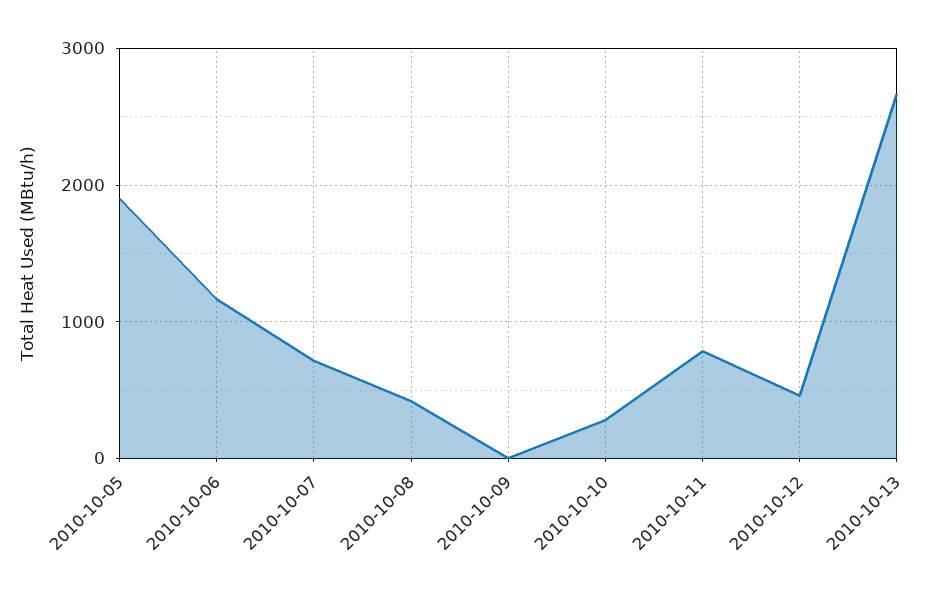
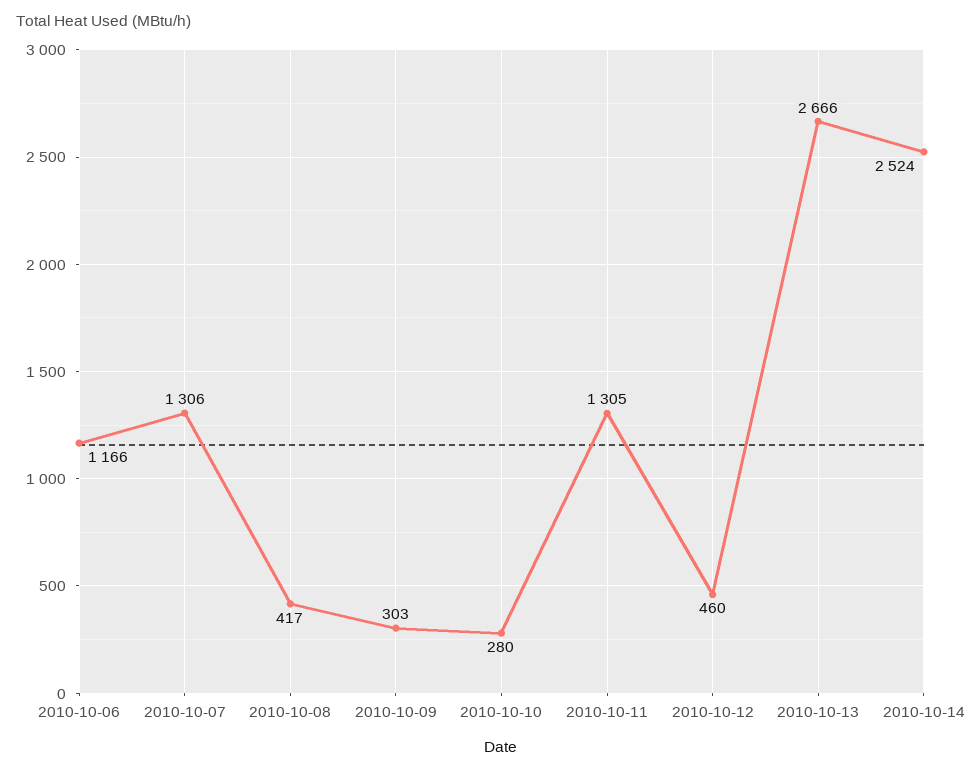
2010-10-05: 1900 -> none
2010-10-07: 700 -> 1306
2010-10-09: 0 -> 303
2010-10-11: 800 -> 1305
2010-10-14: none -> 2524

